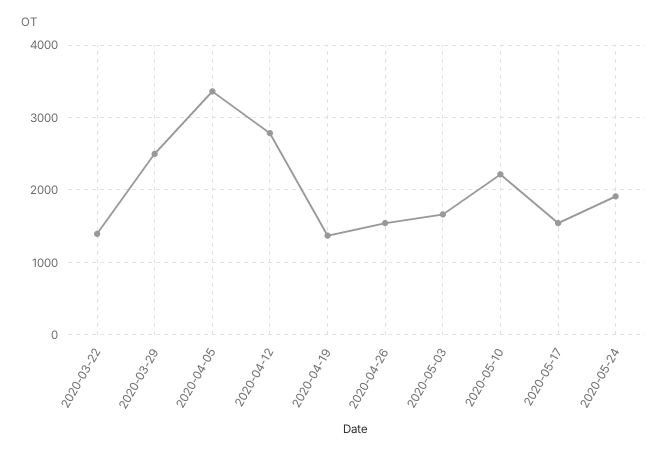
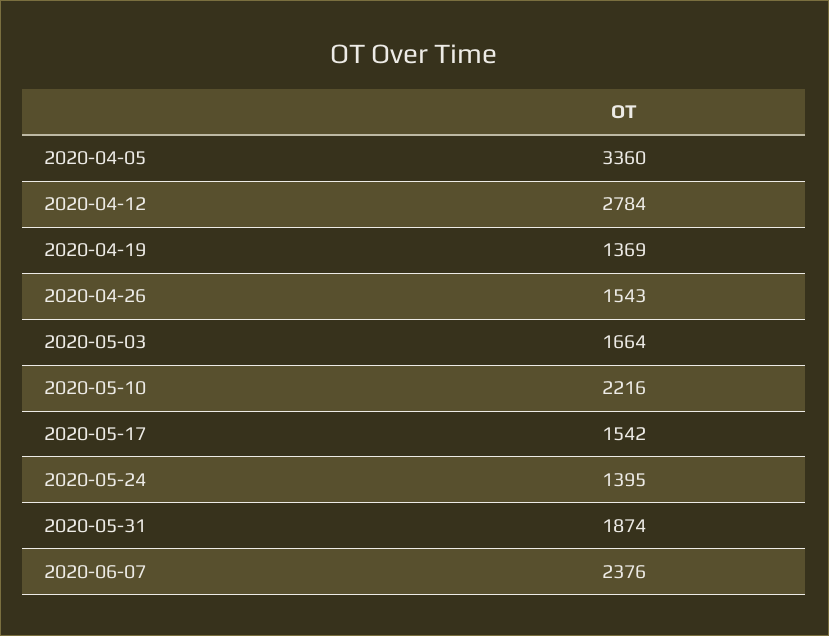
2020-03-22: 1400 -> none
2020-03-29: 2500 -> none
2020-05-24: 1900 -> 1395
2020-05-31: none -> 1874
2020-06-07: none -> 2376

